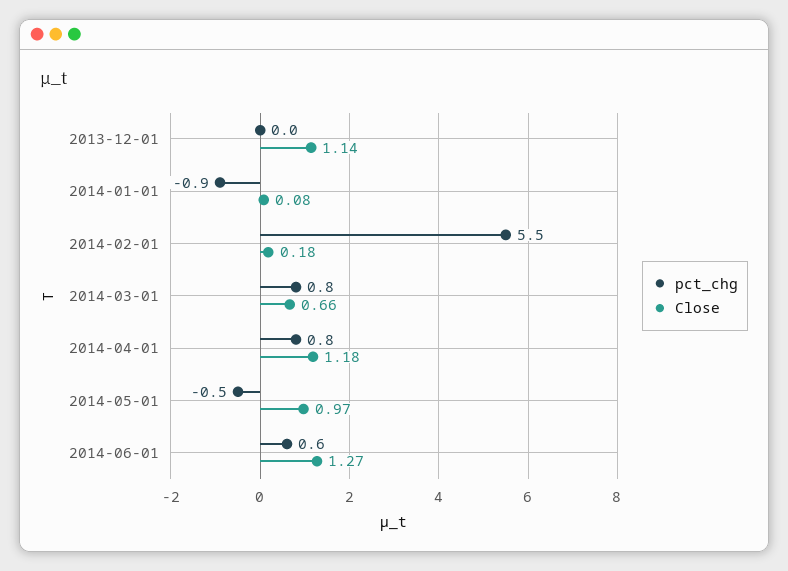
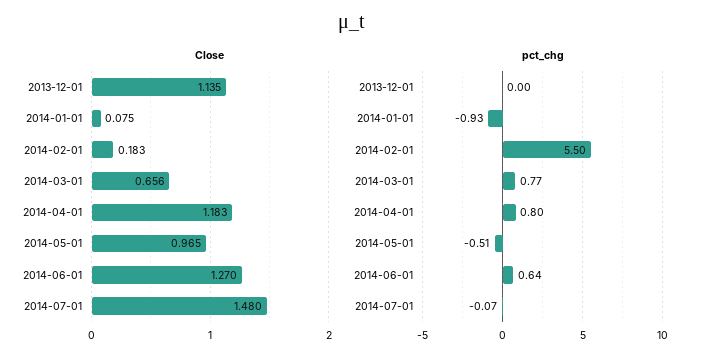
Close, 2014-07-01: none -> 1.48
pct_chg, 2014-07-01: none -> -0.07

